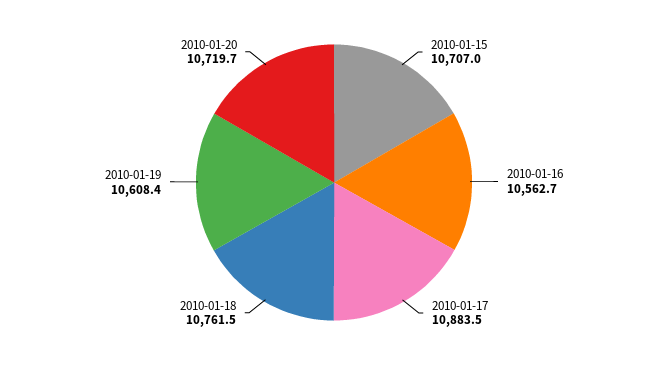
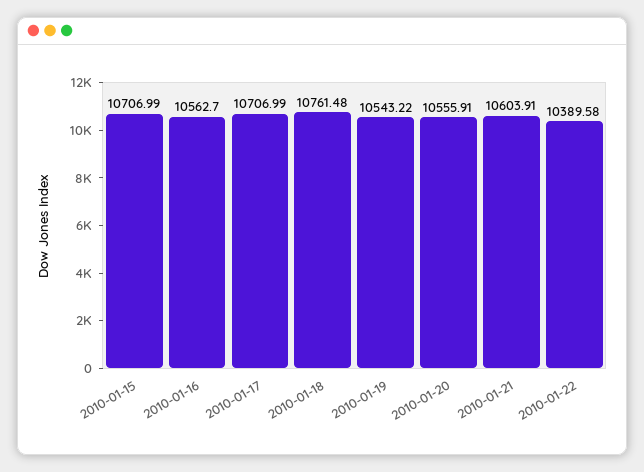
2010-01-17: 10883.5 -> 10706.99
2010-01-19: 10608.4 -> 10543.22
2010-01-20: 10719.7 -> 10555.91
2010-01-21: none -> 10603.91
2010-01-22: none -> 10389.58

